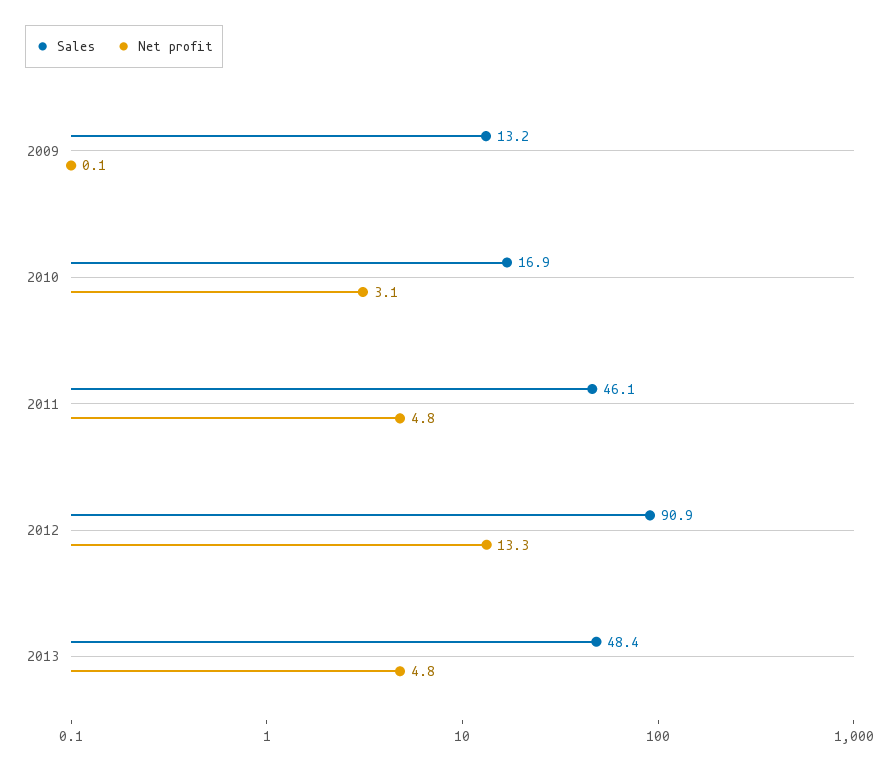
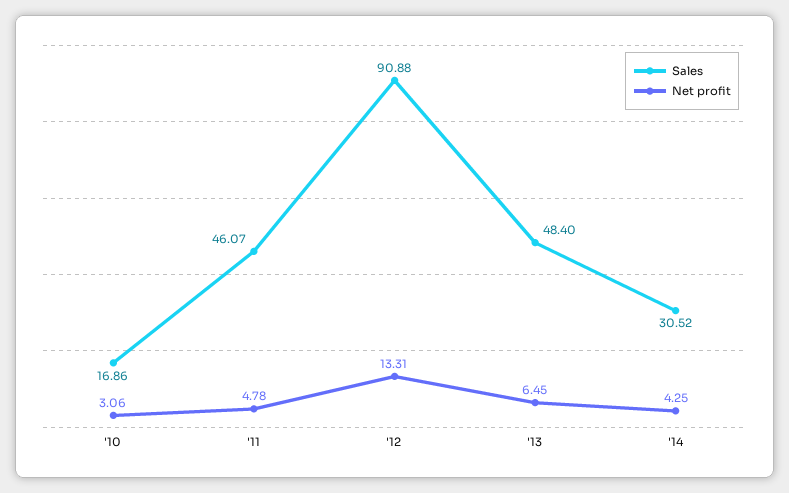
Sales, 2009: 13.2 -> none
Net profit, 2009: 0.1 -> none
Net profit, 2013: 4.8 -> 6.45
Sales, '14: none -> 30.52
Net profit, '14: none -> 4.25

